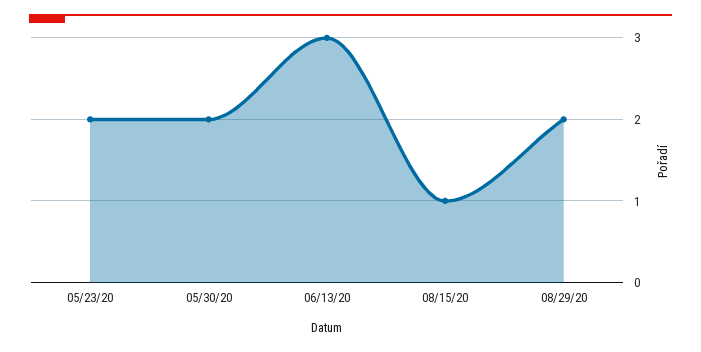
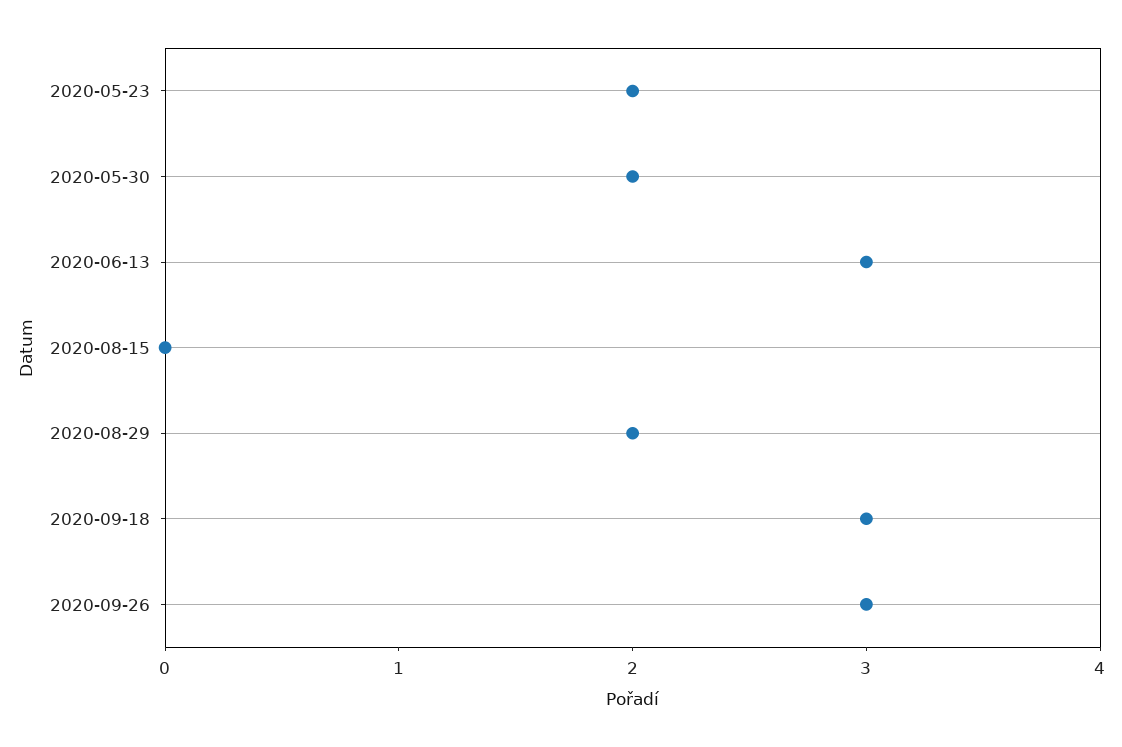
08/15/20: 1 -> 0
2020-09-18: none -> 3
2020-09-26: none -> 3

